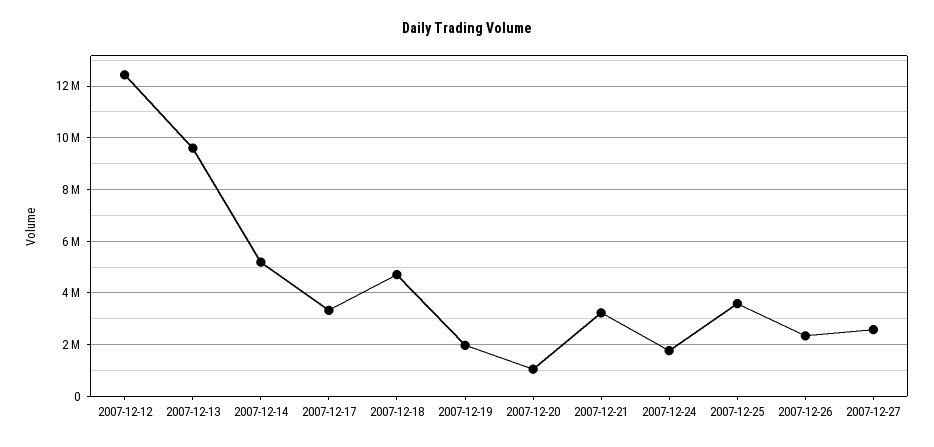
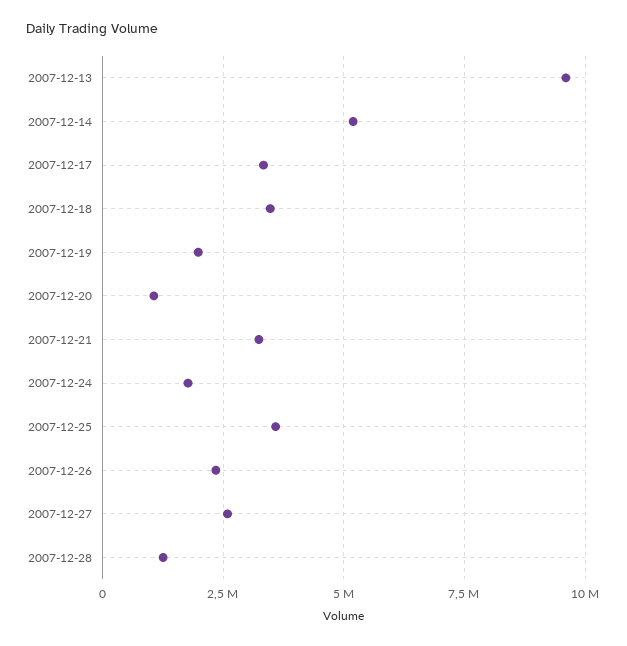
2007-12-12: 12500000 -> none
2007-12-18: 4750000 -> 3500000
2007-12-28: none -> 1250000

